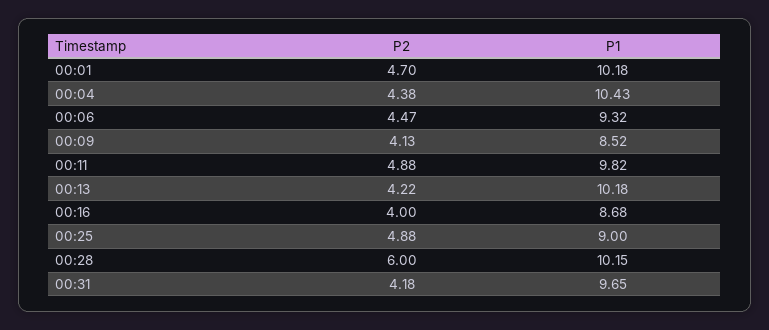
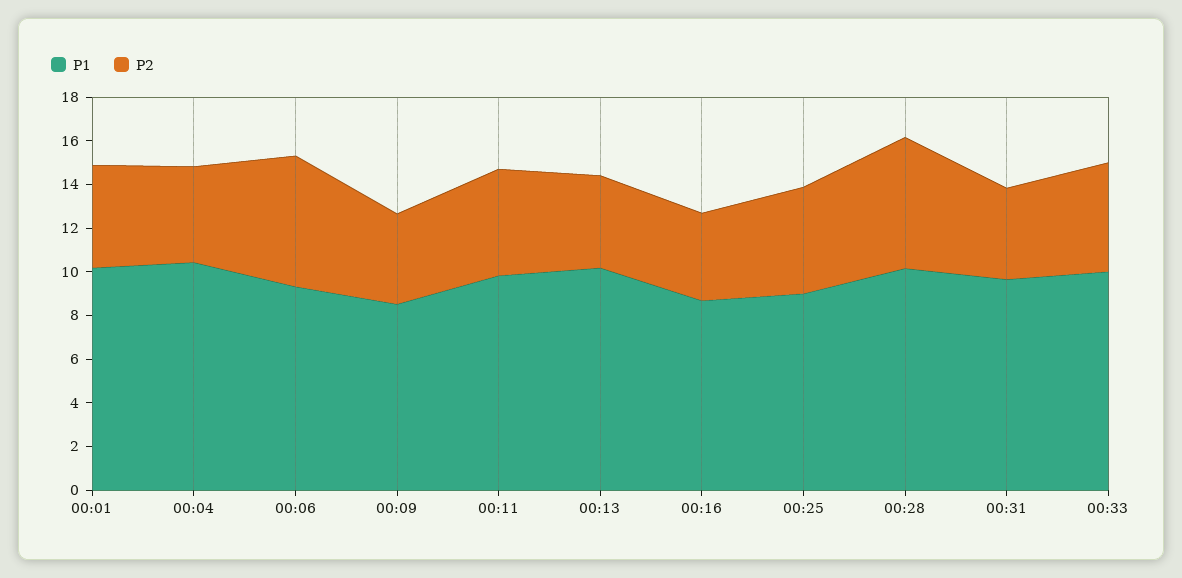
P2, 00:06: 4.47 -> 6
P1, 00:33: none -> 10
P2, 00:33: none -> 5

